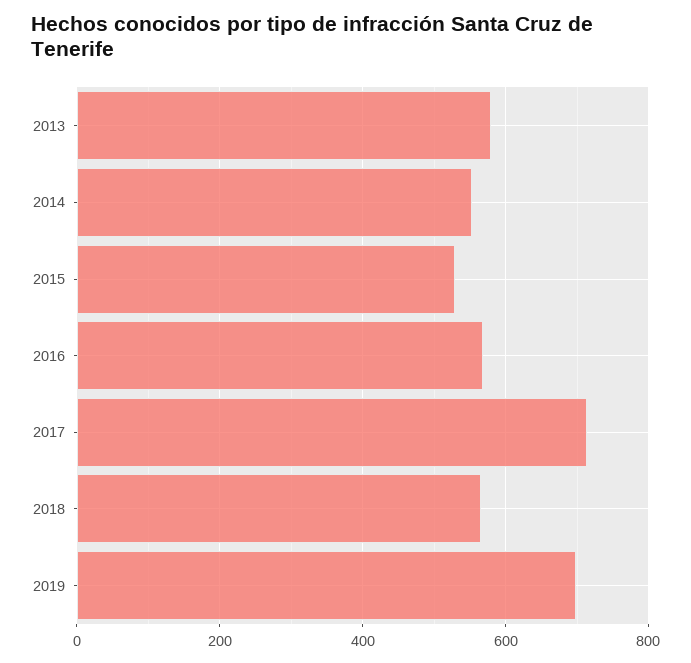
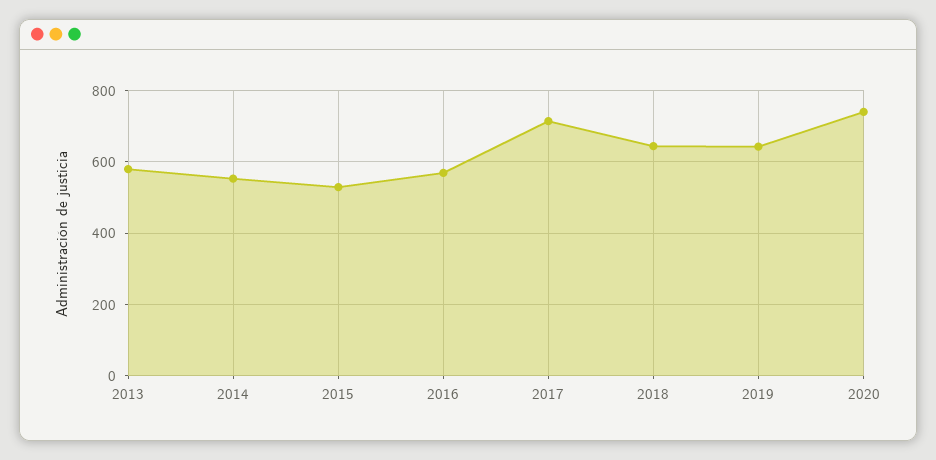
2018: 560 -> 640
2019: 700 -> 640
2020: none -> 740

